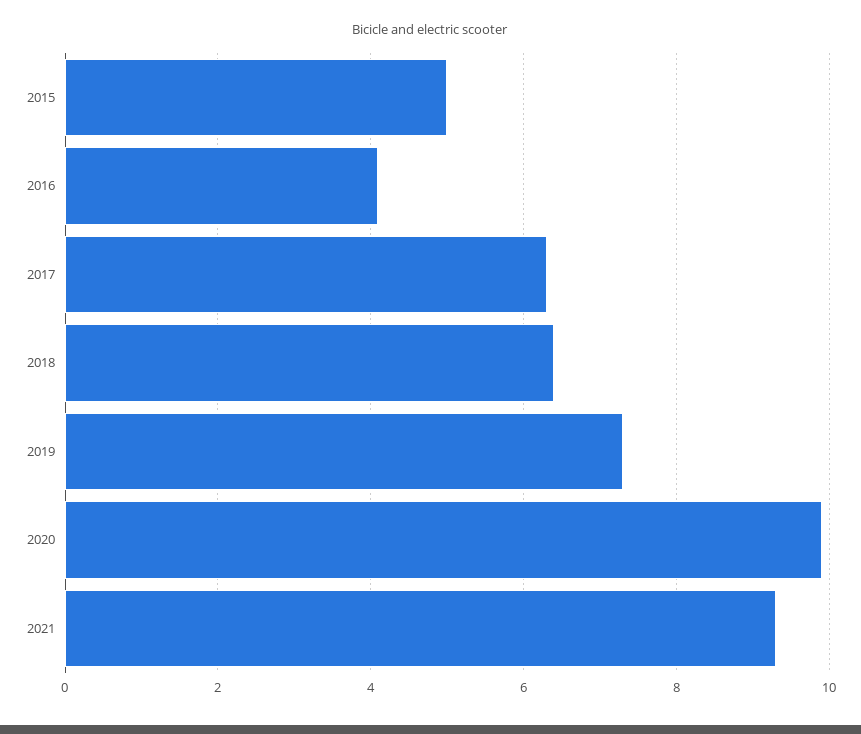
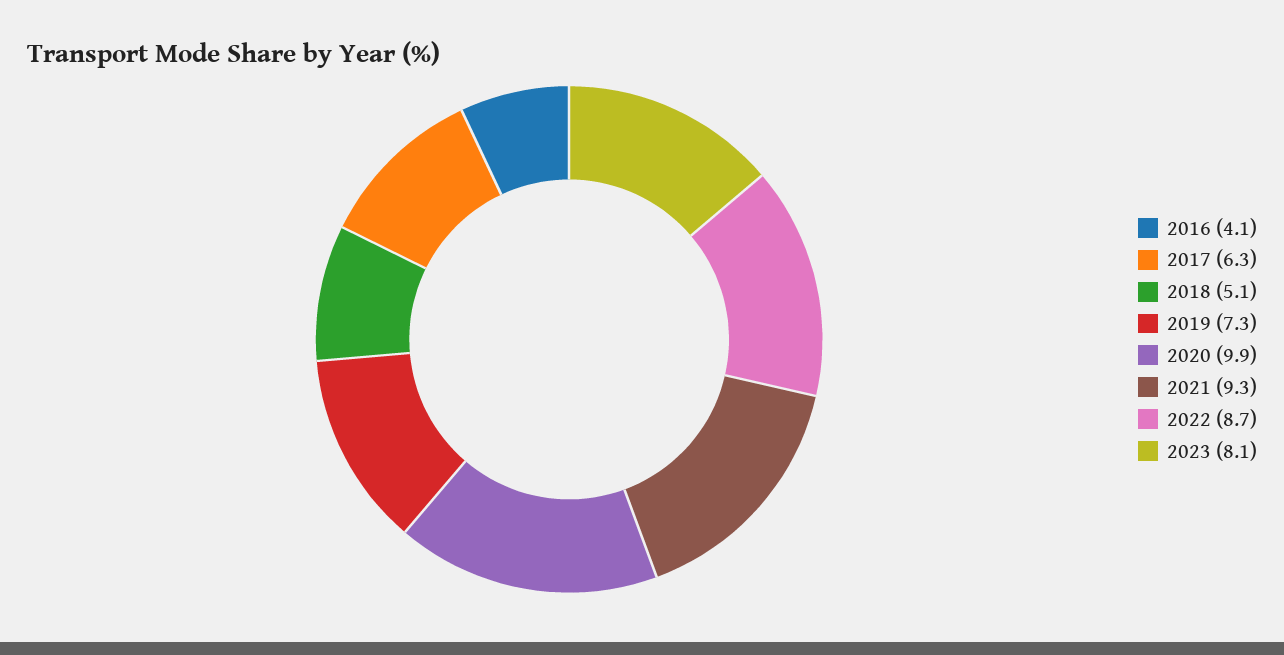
2015: 5 -> none
2018: 6.5 -> 5.1
2022: none -> 8.7
2023: none -> 8.1

